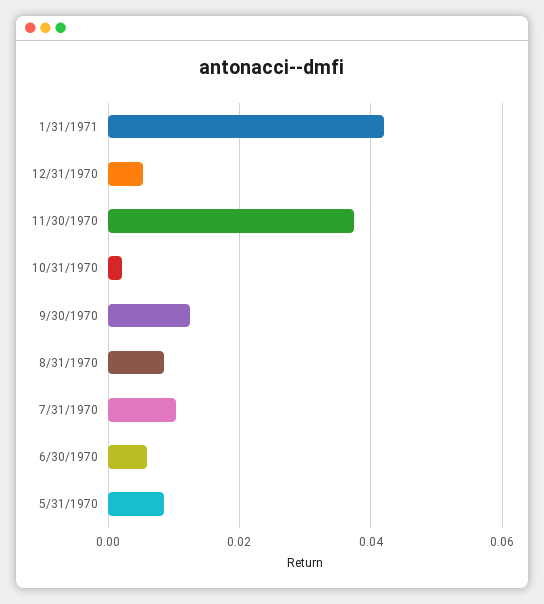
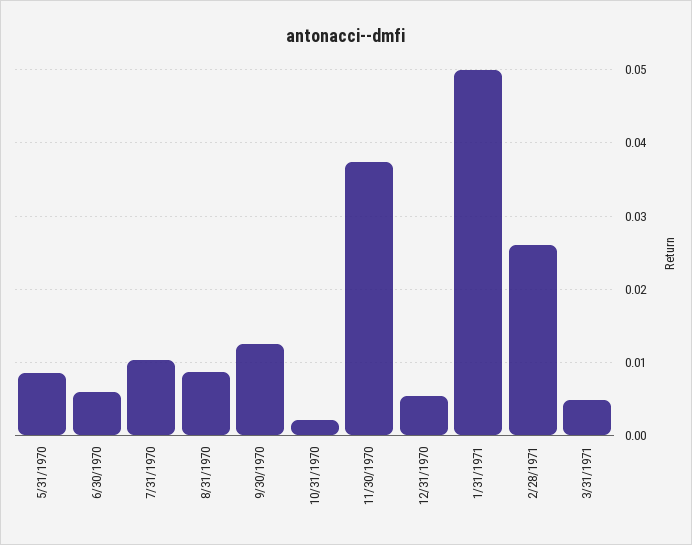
1/31/1971: 0.042 -> 0.05
2/28/1971: none -> 0.026
3/31/1971: none -> 0.005

